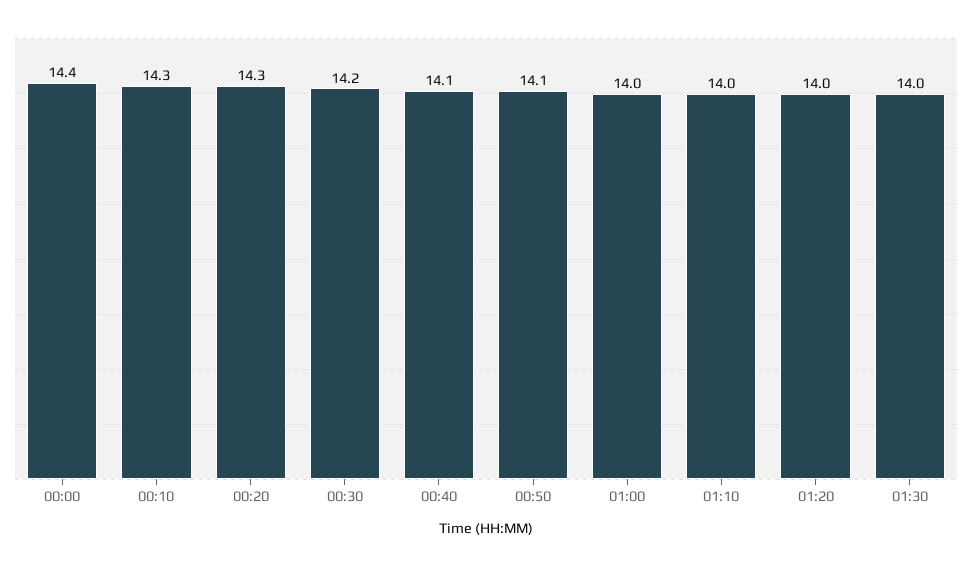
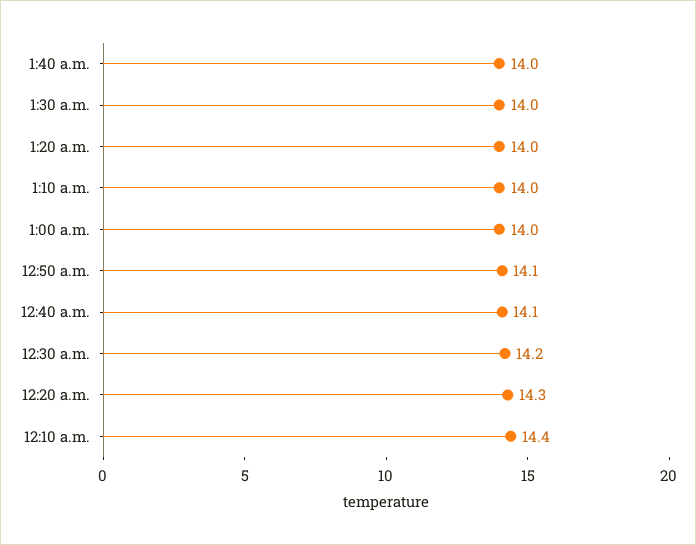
00:00: 14.4 -> none
00:10: 14.3 -> 14.4
1:40 a.m.: none -> 14

